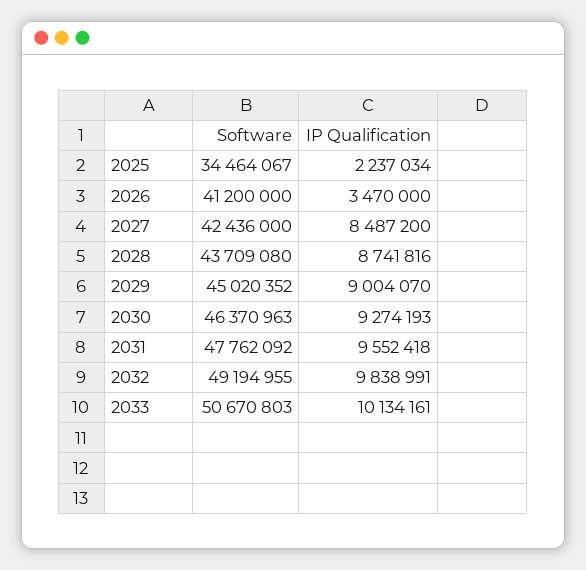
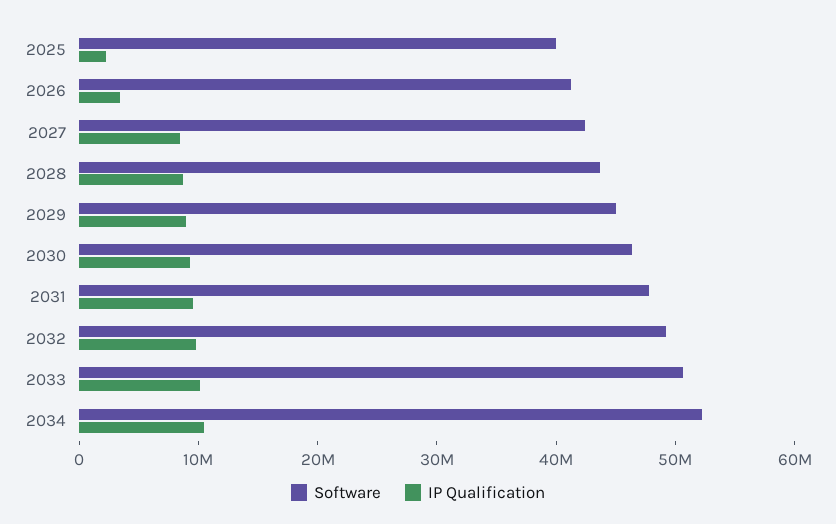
Software, 2025: 34464067 -> 40000000
Software, 2034: none -> 52000000
IP Qualification, 2034: none -> 10000000

